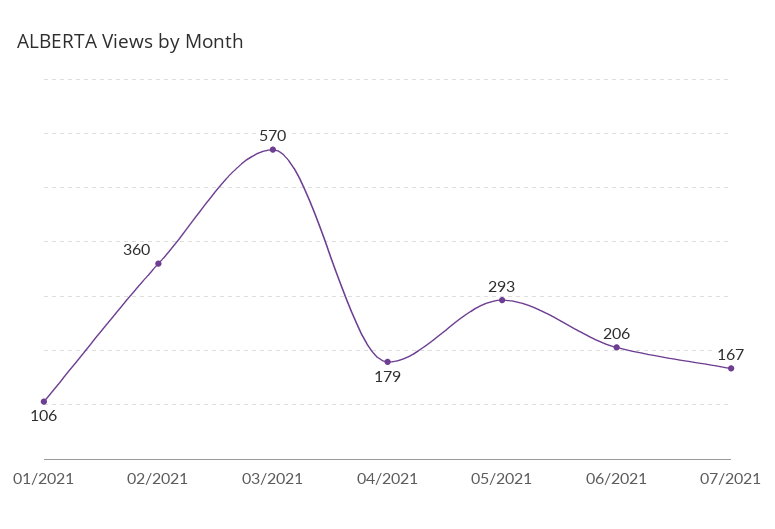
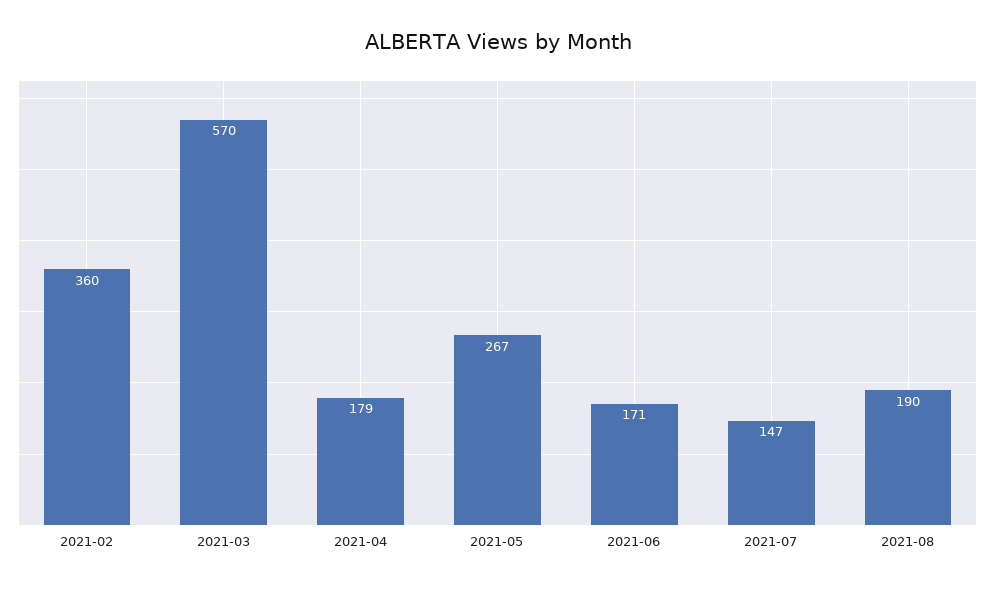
01/2021: 106 -> none
05/2021: 293 -> 267
06/2021: 206 -> 171
07/2021: 167 -> 147
2021-08: none -> 190

